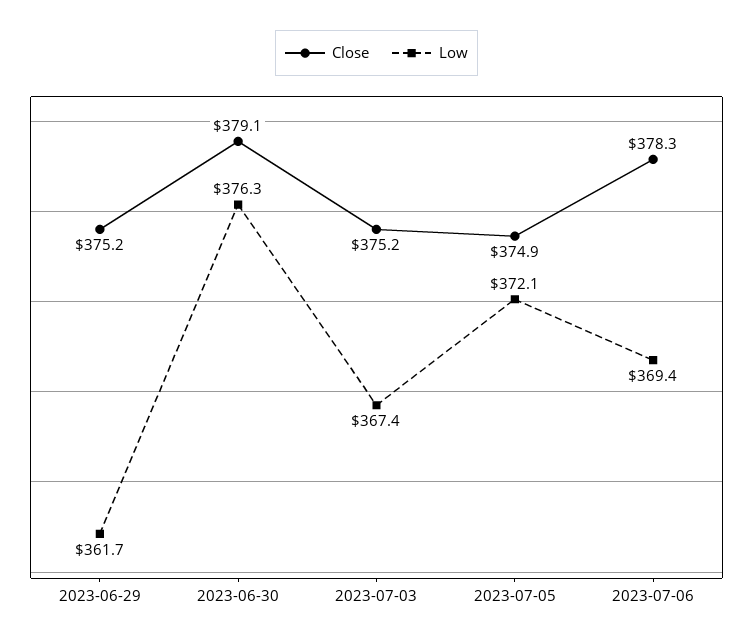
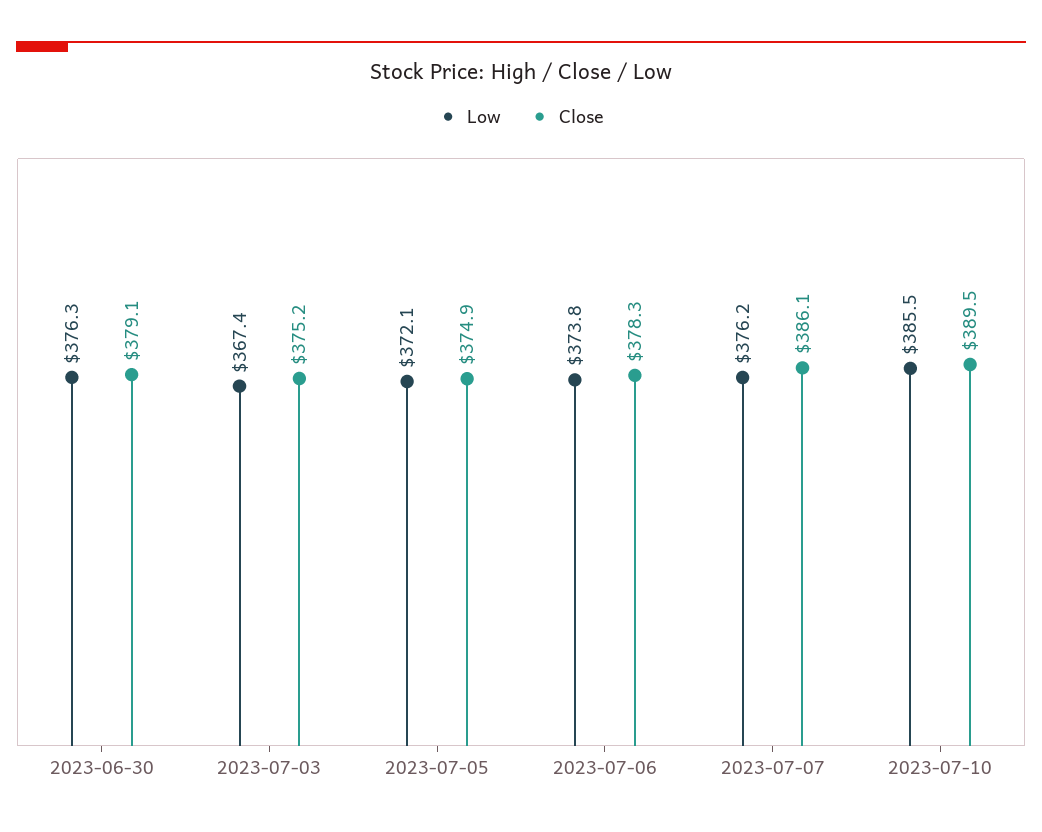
Close, 2023-06-29: 375.2 -> none
Low, 2023-06-29: 361.7 -> none
Low, 2023-07-06: 369.4 -> 373.8
Low, 2023-07-07: none -> 376.2
Close, 2023-07-07: none -> 386.1
Low, 2023-07-10: none -> 385.5
Close, 2023-07-10: none -> 389.5

